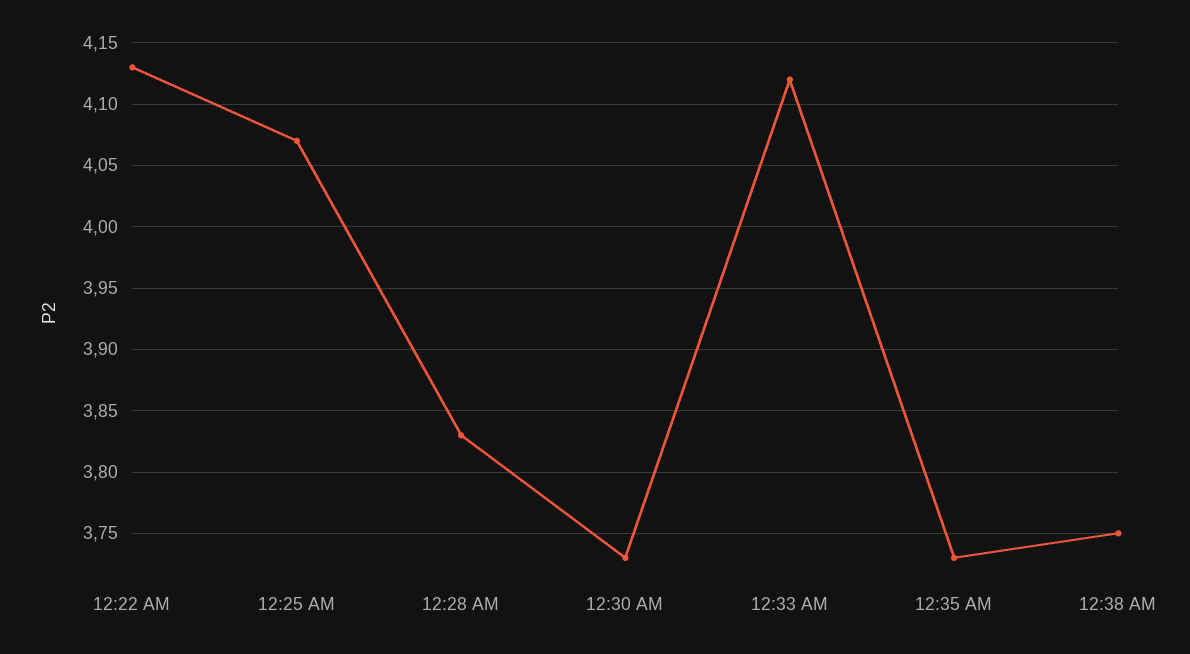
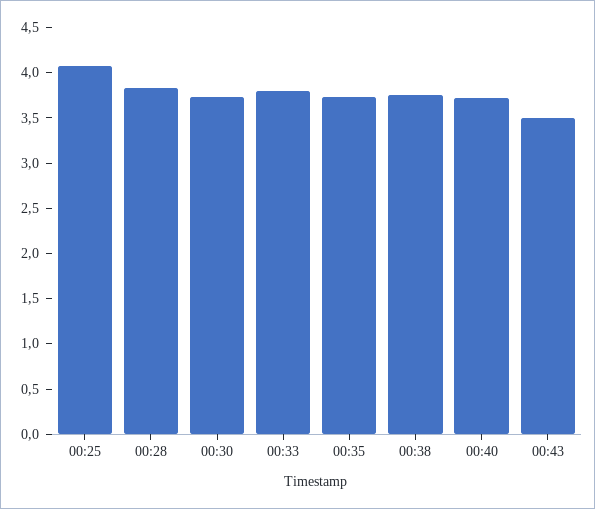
12:22 AM: 4.13 -> none
12:33 AM: 4.12 -> 3.8
00:40: none -> 3.7
00:43: none -> 3.5

